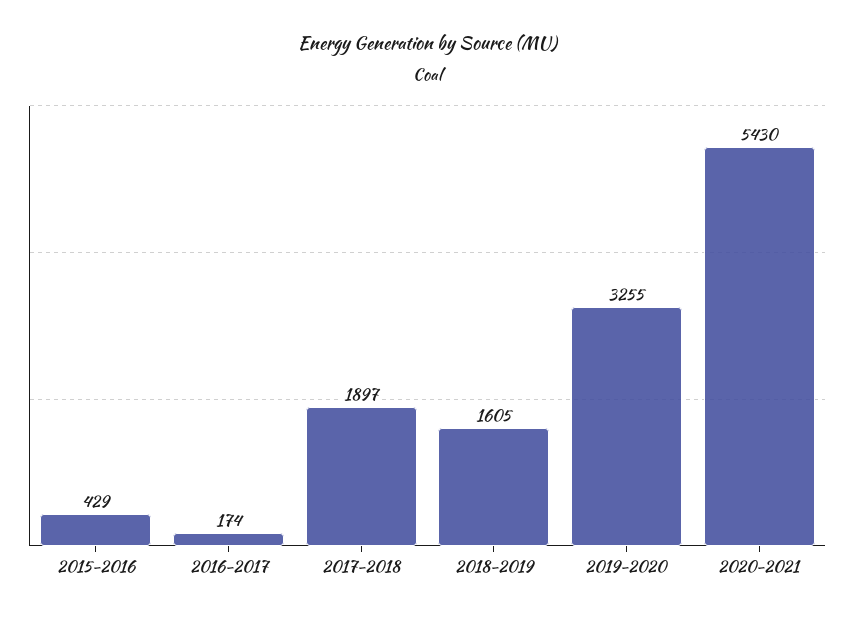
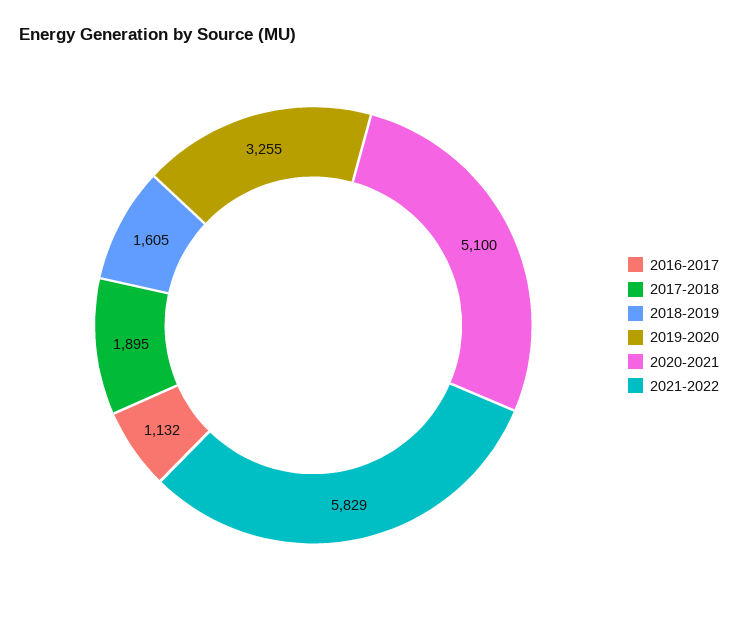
2015-2016: 429 -> none
2016-2017: 174 -> 1132
2017-2018: 1897 -> 1895
2020-2021: 5430 -> 5100
2021-2022: none -> 5829

